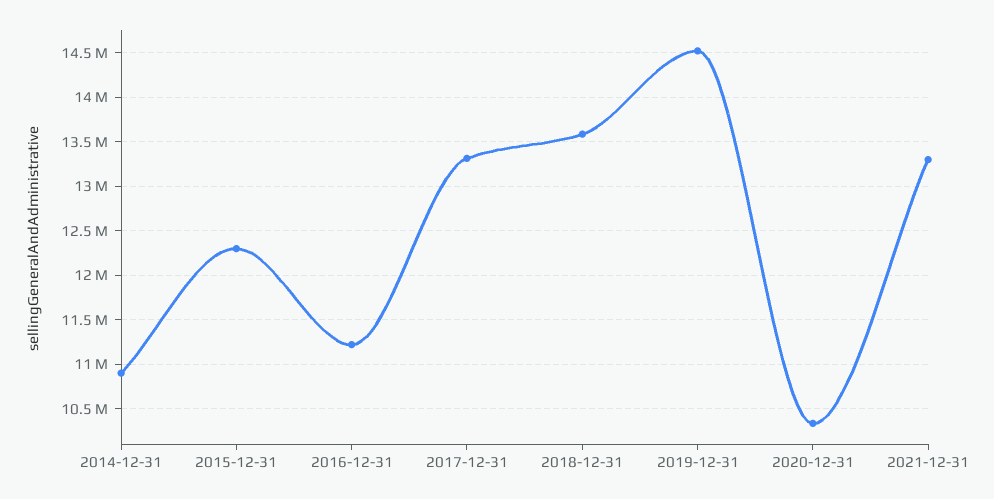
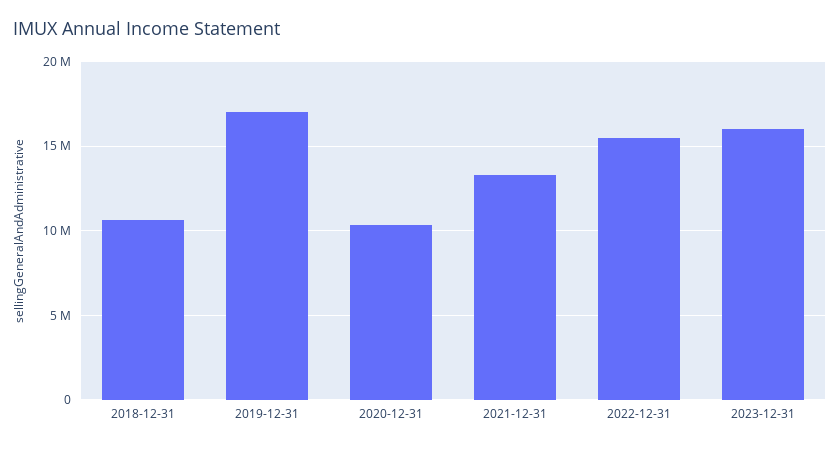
2014-12-31: 10900000 -> none
2015-12-31: 12300000 -> none
2016-12-31: 11200000 -> none
2017-12-31: 13300000 -> none
2018-12-31: 13600000 -> 10500000
2019-12-31: 14500000 -> 17000000
2022-12-31: none -> 15500000
2023-12-31: none -> 16000000

